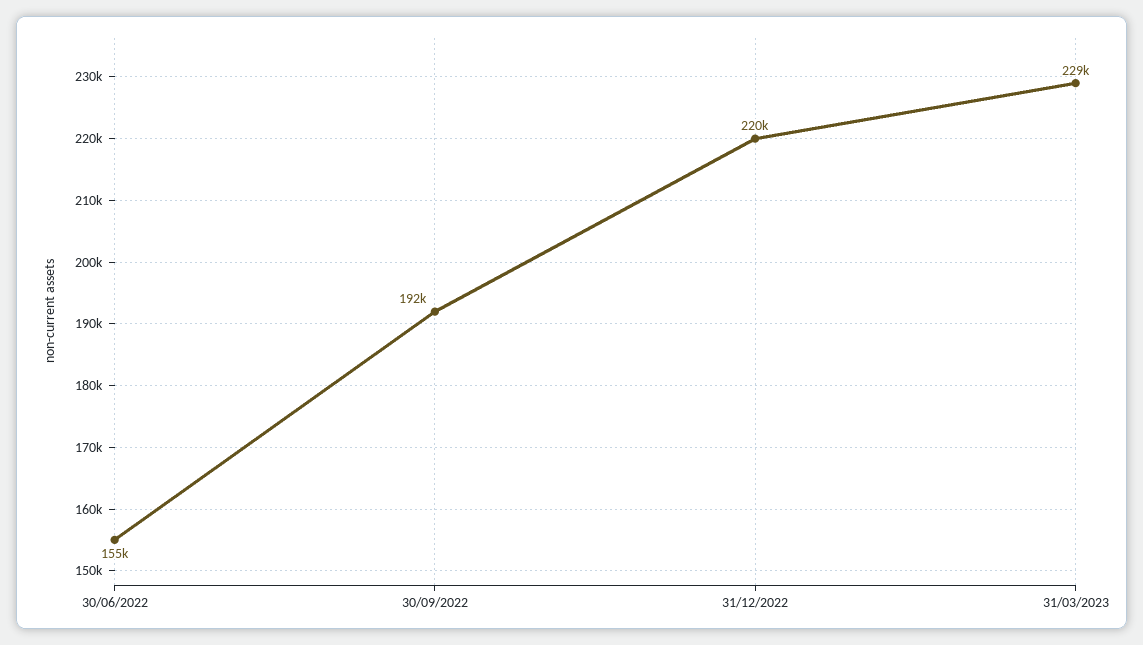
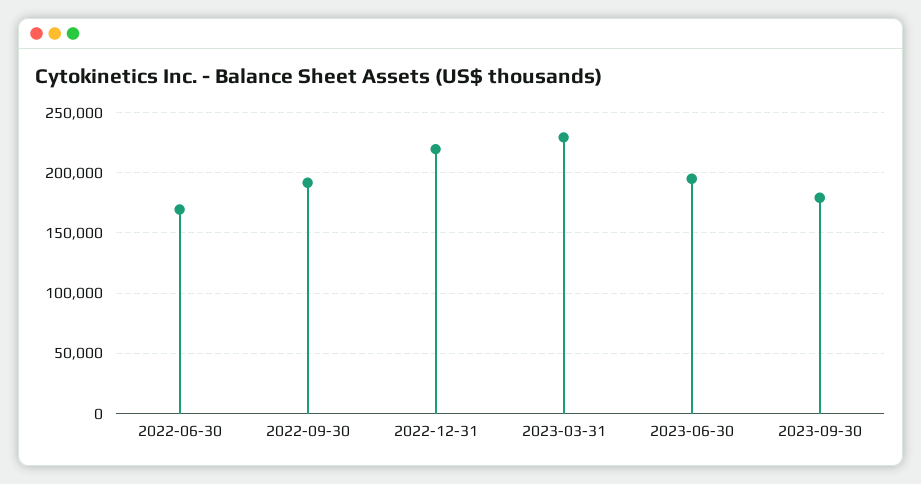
30/06/2022: 155000 -> 170000
2023-06-30: none -> 195000
2023-09-30: none -> 180000

